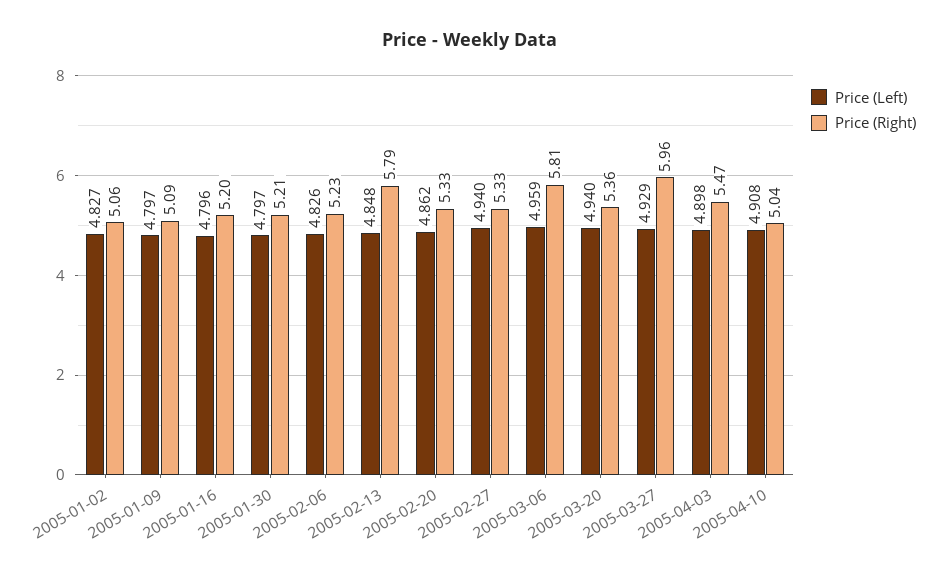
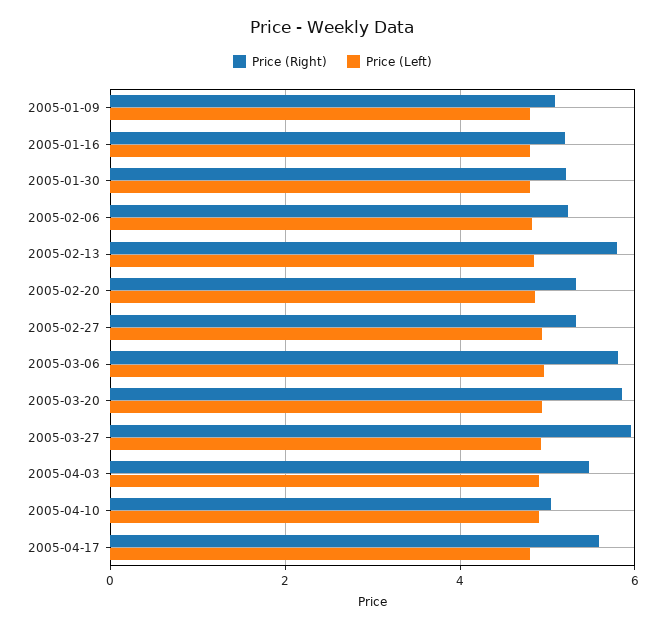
Price (Left), 2005-01-02: 4.827 -> none
Price (Right), 2005-01-02: 5.06 -> none
Price (Right), 2005-03-20: 5.36 -> 5.8
Price (Right), 2005-04-17: none -> 5.6
Price (Left), 2005-04-17: none -> 4.8

